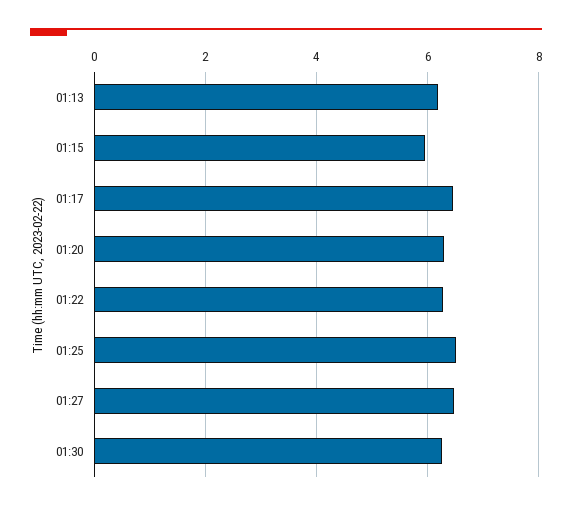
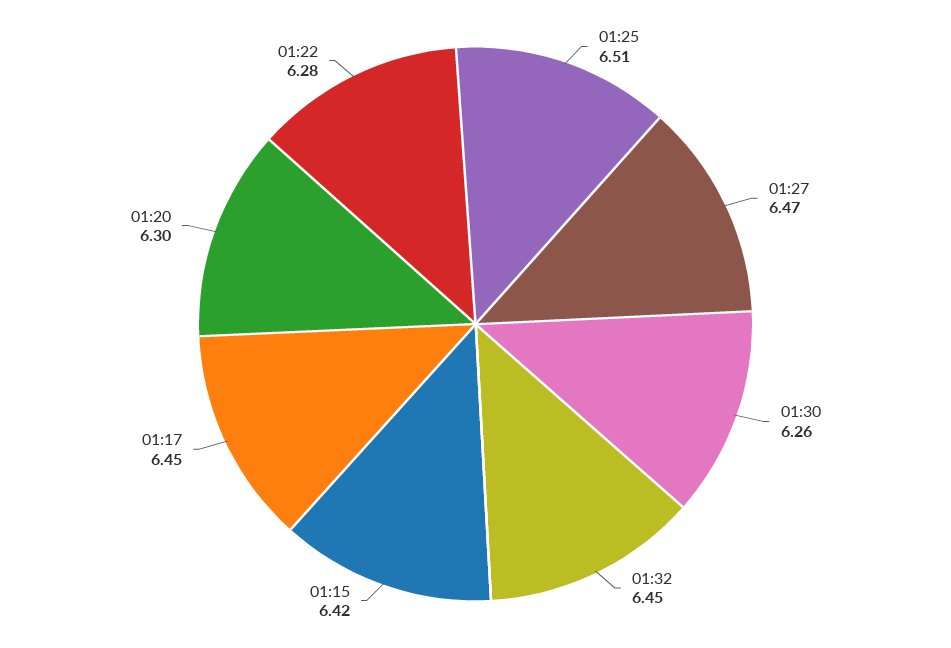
01:13: 6.2 -> none
01:15: 6 -> 6.42
01:32: none -> 6.45

